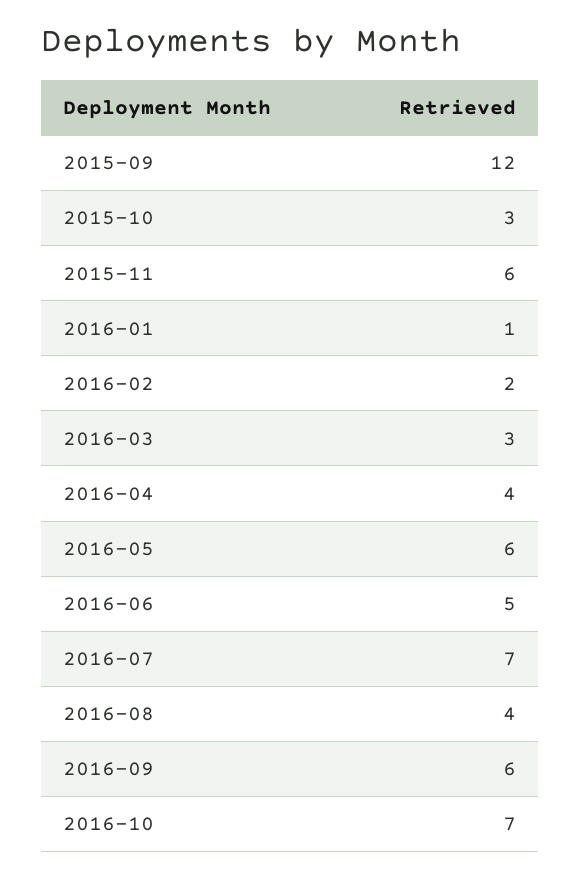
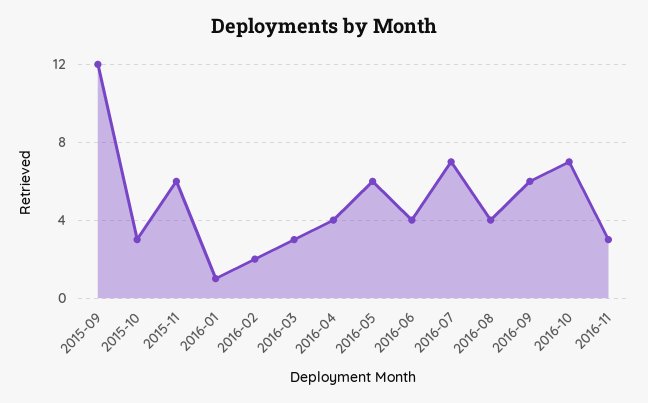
2016-06: 5 -> 4
2016-11: none -> 3

